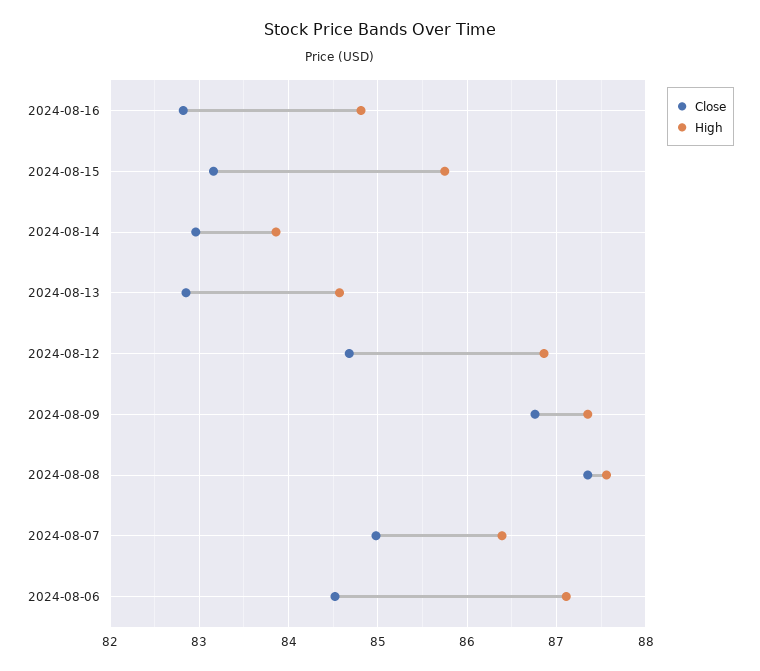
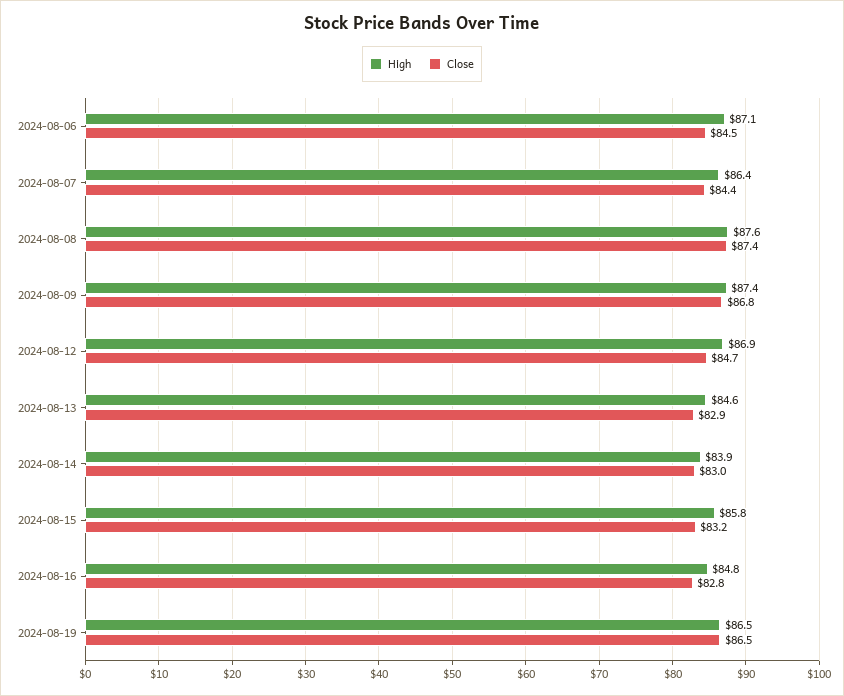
Close, 2024-08-07: 85 -> 84.4
High, 2024-08-19: none -> 86.5
Close, 2024-08-19: none -> 86.5

